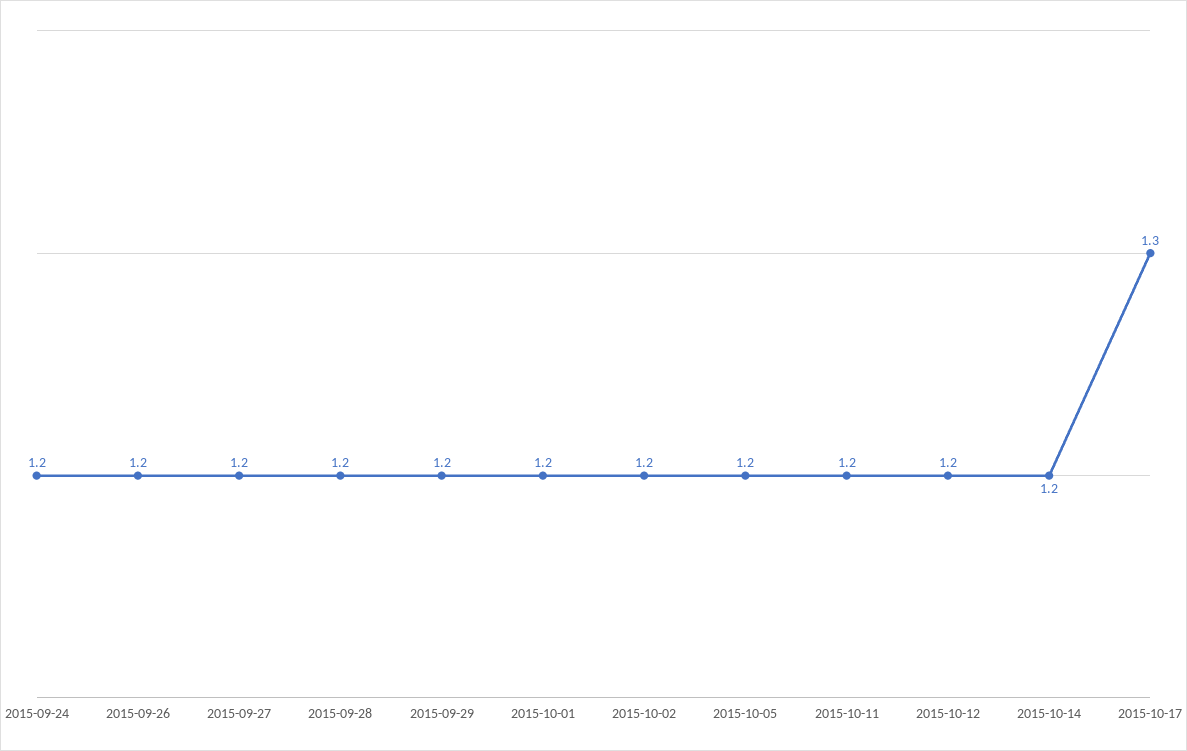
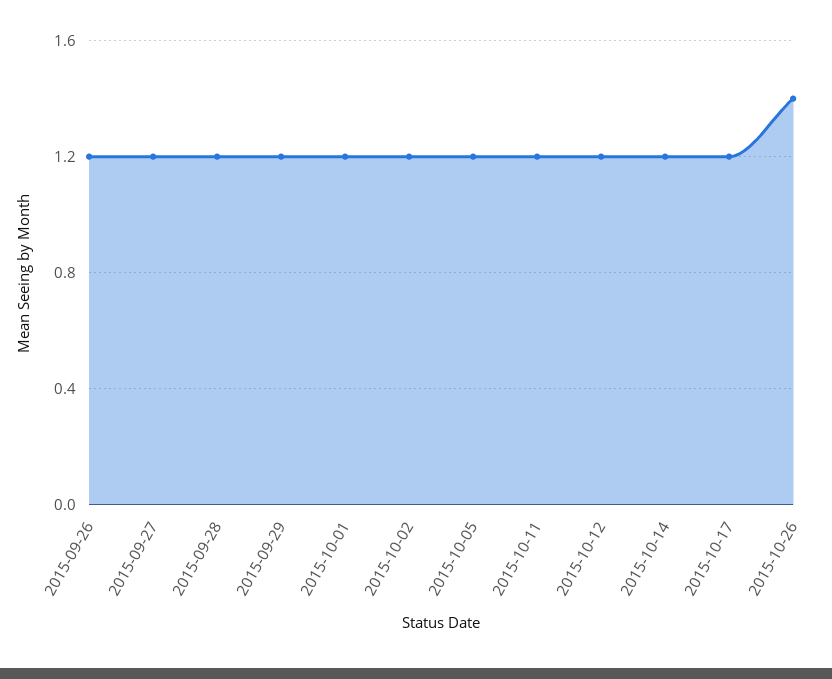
2015-09-24: 1.2 -> none
2015-10-17: 1.3 -> 1.2
2015-10-26: none -> 1.4

